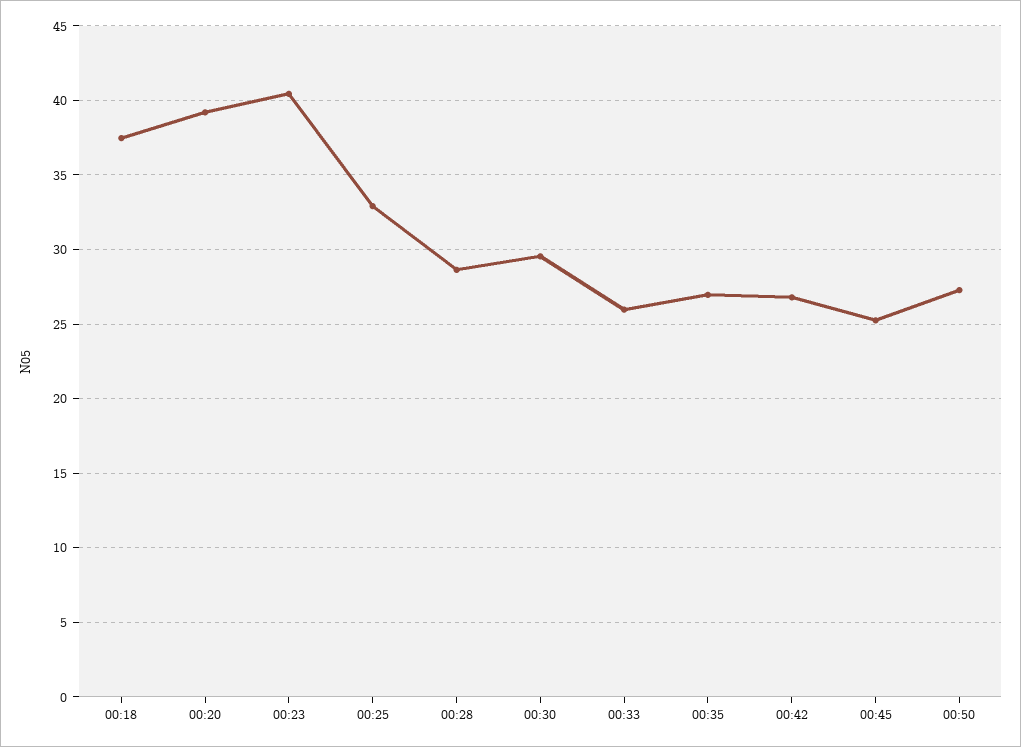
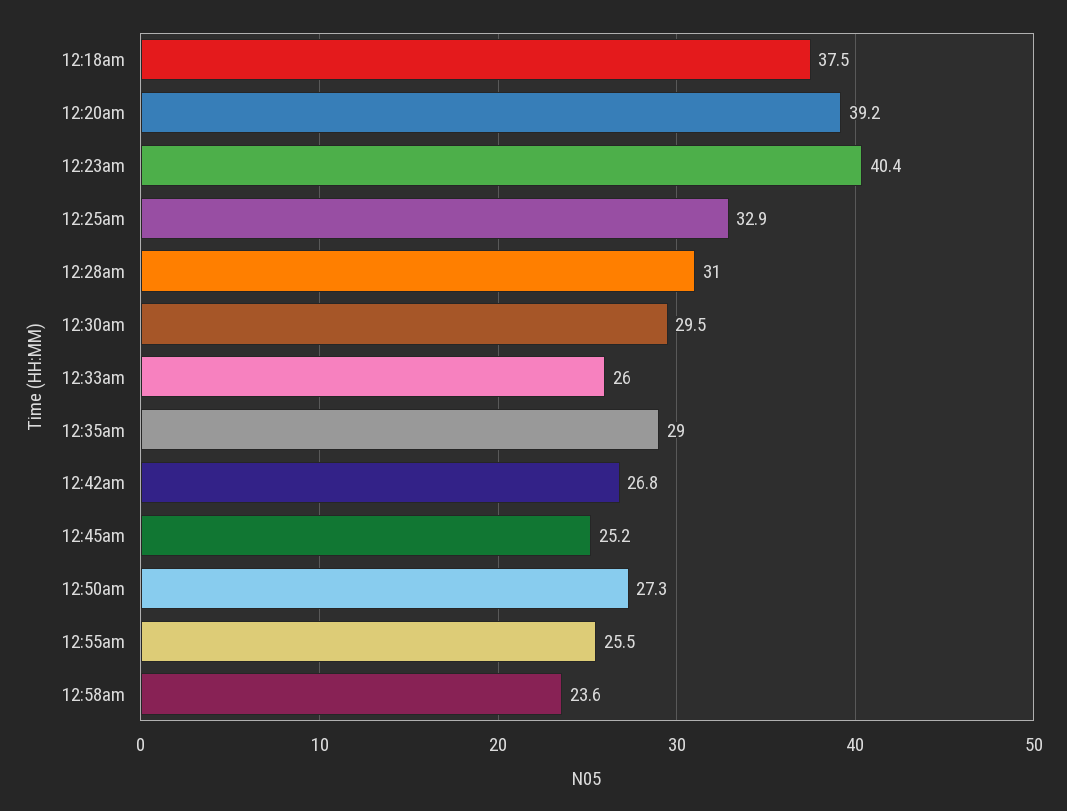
00:28: 28.5 -> 31
00:35: 27 -> 29
12:55am: none -> 25.5
12:58am: none -> 23.6

